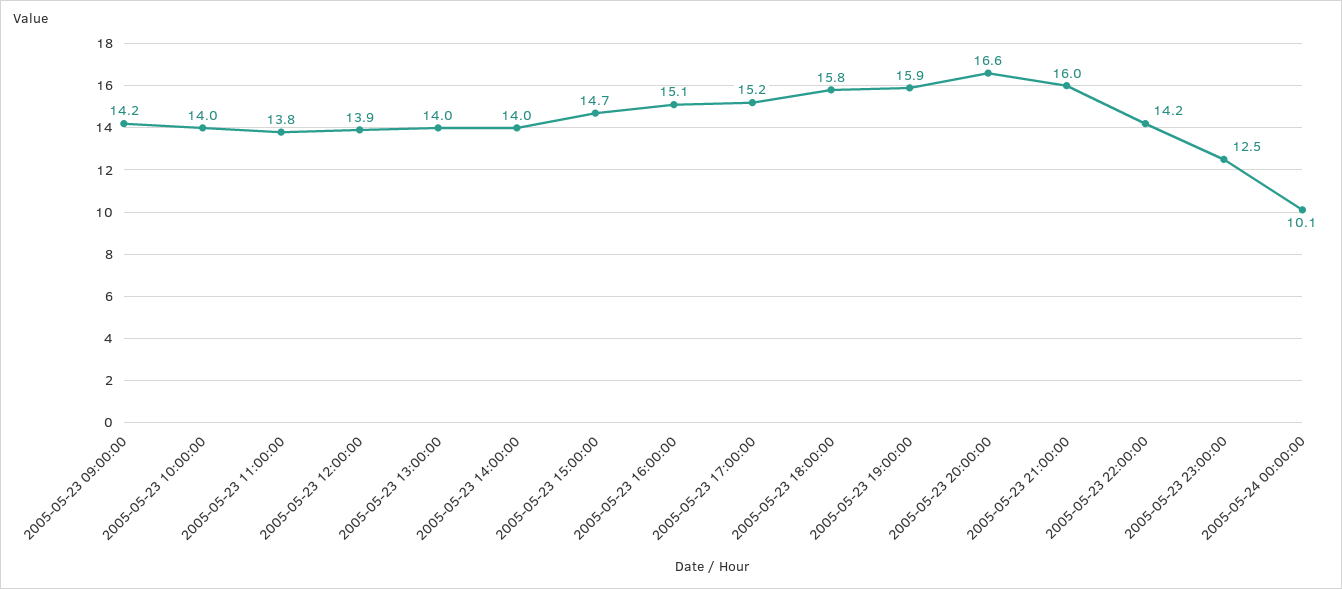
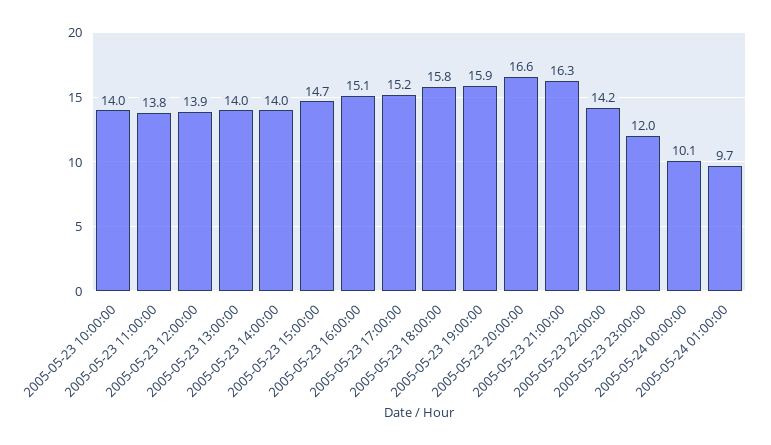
2005-05-23 09:00:00: 14.2 -> none
2005-05-23 21:00:00: 16 -> 16.3
2005-05-23 23:00:00: 12.5 -> 12
2005-05-24 01:00:00: none -> 9.7

